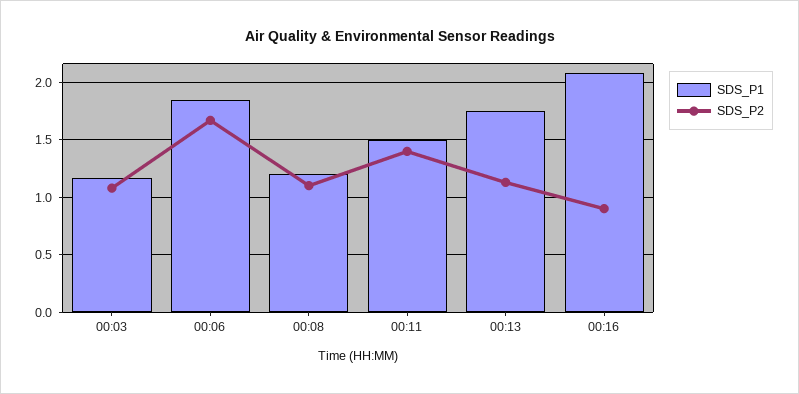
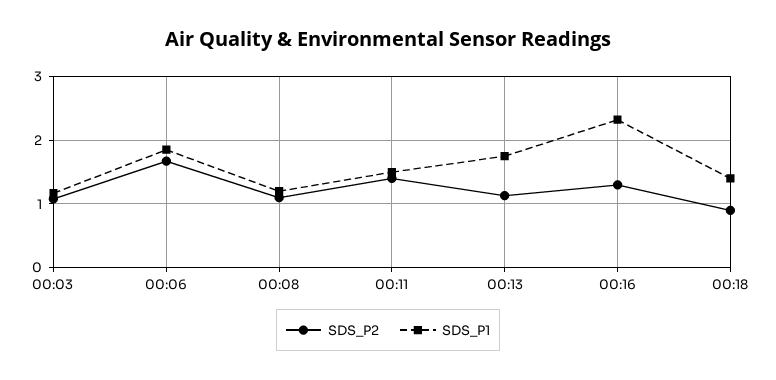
SDS_P1, 00:16: 2.1 -> 2.3
SDS_P2, 00:16: 0.9 -> 1.3
SDS_P2, 00:18: none -> 0.9
SDS_P1, 00:18: none -> 1.4

